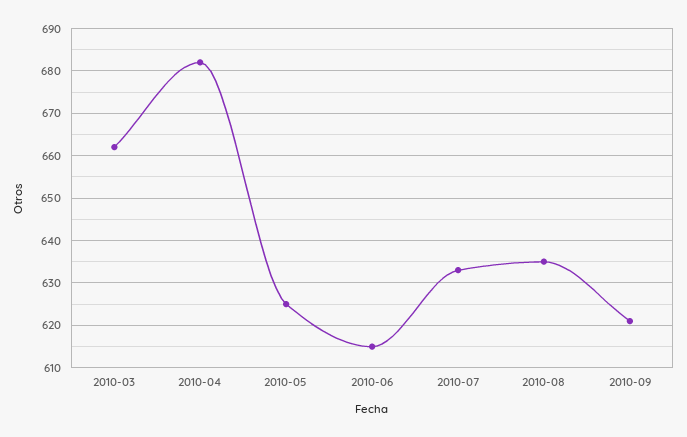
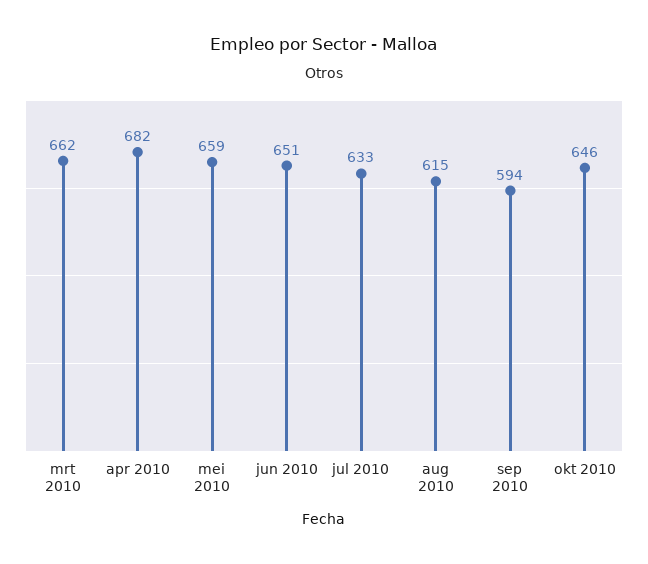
2010-05: 625 -> 659
2010-06: 615 -> 651
2010-08: 635 -> 615
2010-09: 620 -> 594
okt 2010: none -> 646

